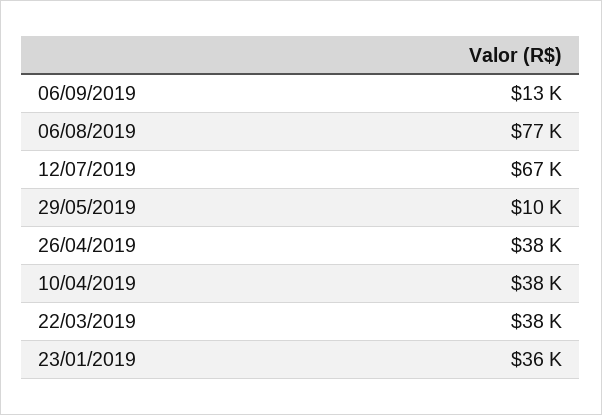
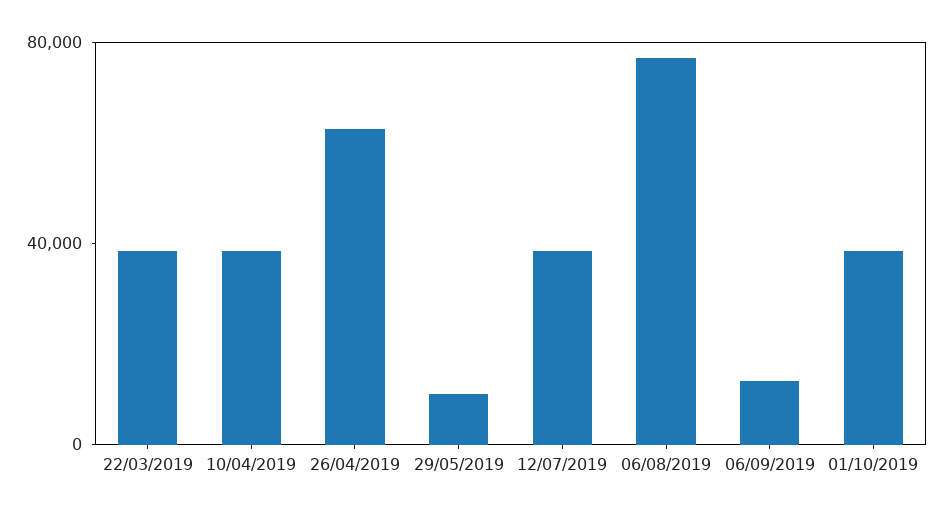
12/07/2019: 67000 -> 40000
26/04/2019: 38000 -> 60000
23/01/2019: 36000 -> none
01/10/2019: none -> 40000

